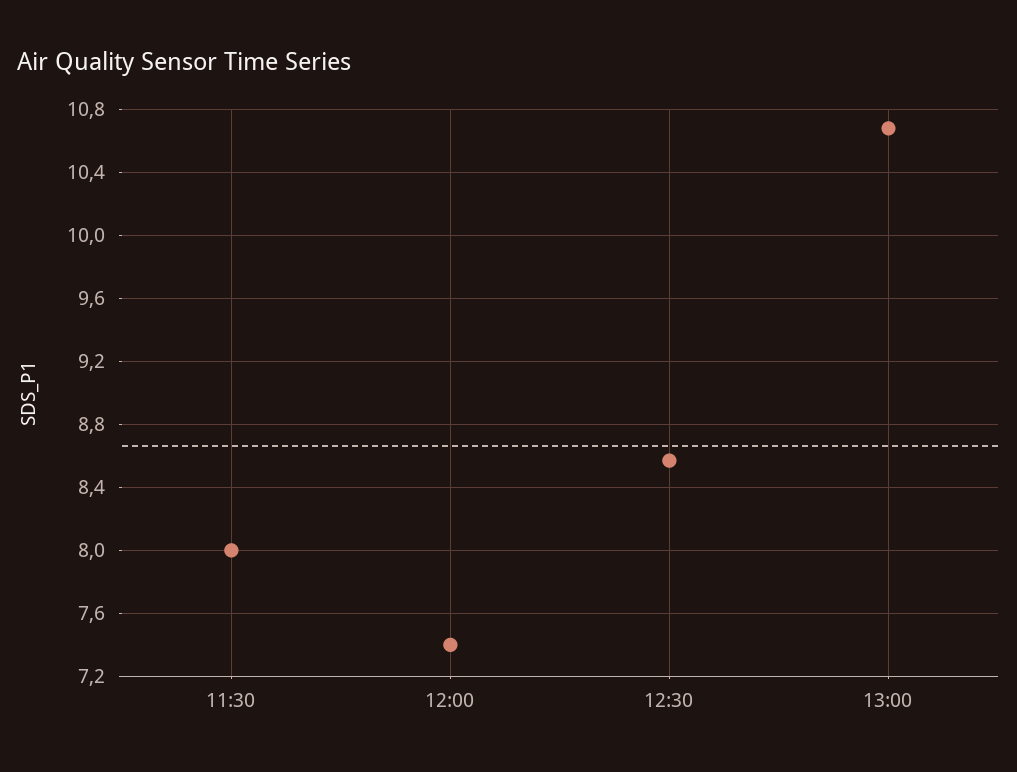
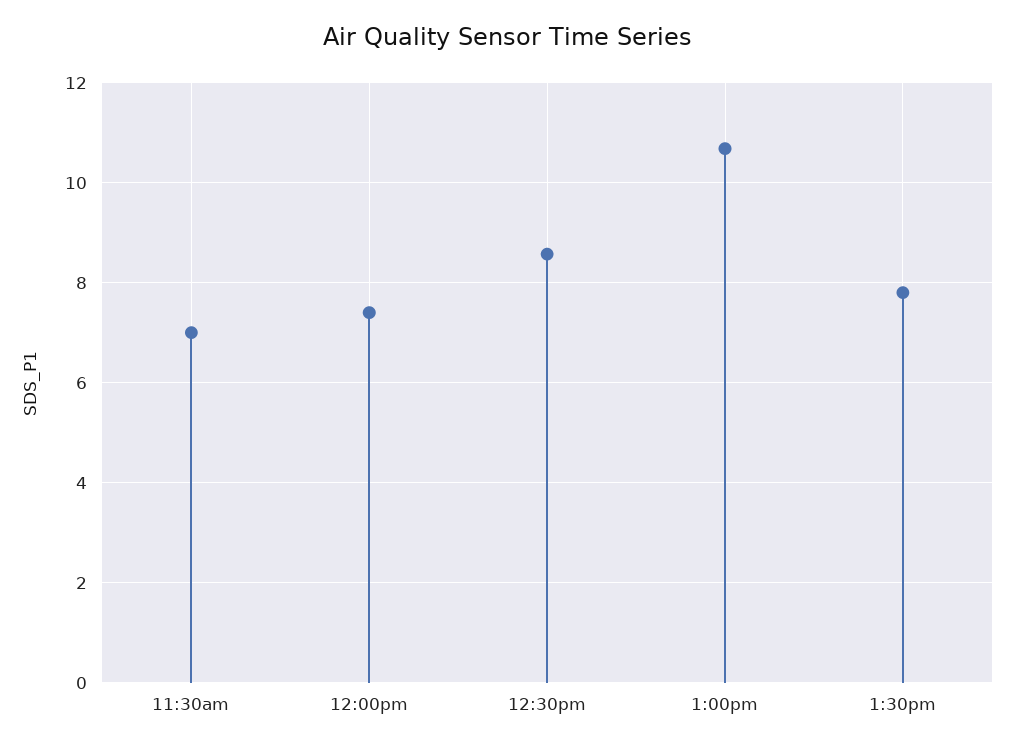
11:30: 8 -> 7
1:30pm: none -> 7.8

